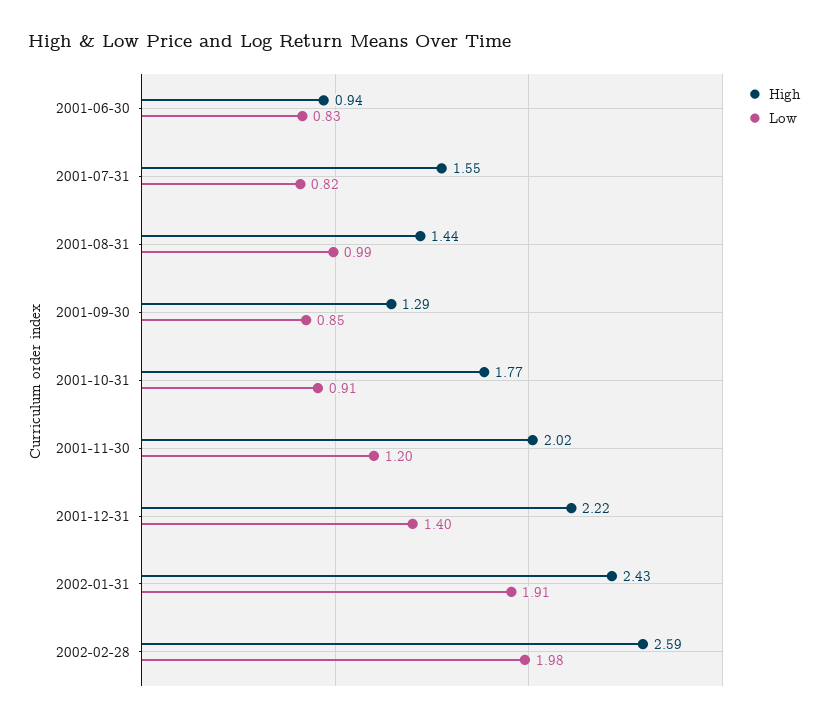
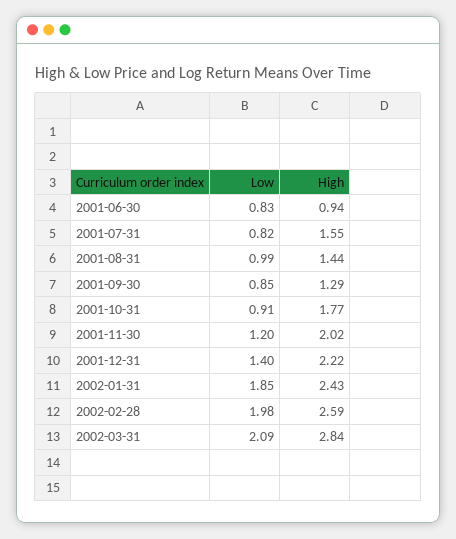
Low, 2002-01-31: 1.91 -> 1.85
Low, 2002-03-31: none -> 2.09
High, 2002-03-31: none -> 2.84

